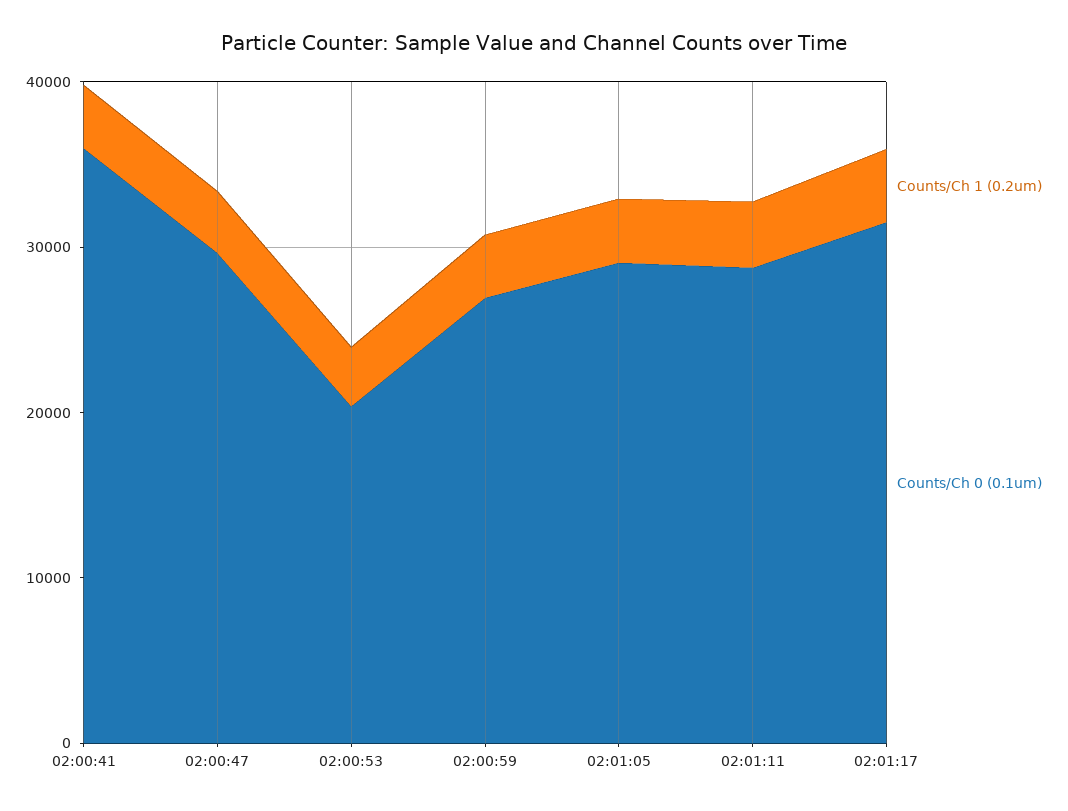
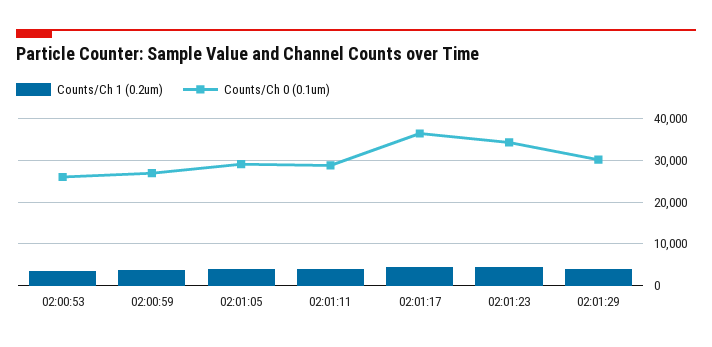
Counts/Ch 1 (0.2um), 02:00:41: 4000 -> none
Counts/Ch 0 (0.1um), 02:00:41: 36000 -> none
Counts/Ch 1 (0.2um), 02:00:47: 4000 -> none
Counts/Ch 0 (0.1um), 02:00:47: 30000 -> none
Counts/Ch 0 (0.1um), 02:00:53: 20000 -> 26000
Counts/Ch 0 (0.1um), 02:01:17: 32000 -> 36000
Counts/Ch 1 (0.2um), 02:01:23: none -> 4000
Counts/Ch 0 (0.1um), 02:01:23: none -> 34000
Counts/Ch 1 (0.2um), 02:01:29: none -> 4000
Counts/Ch 0 (0.1um), 02:01:29: none -> 30000

